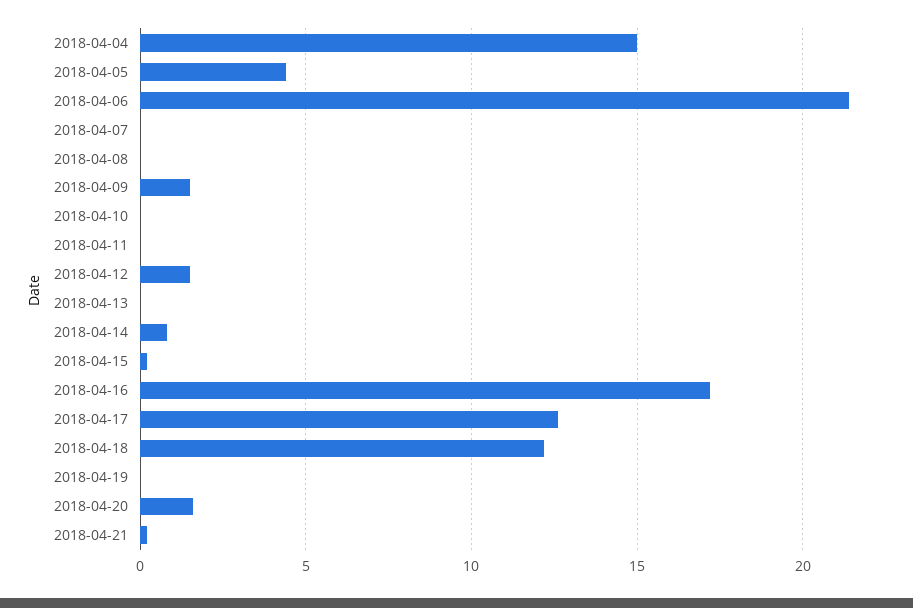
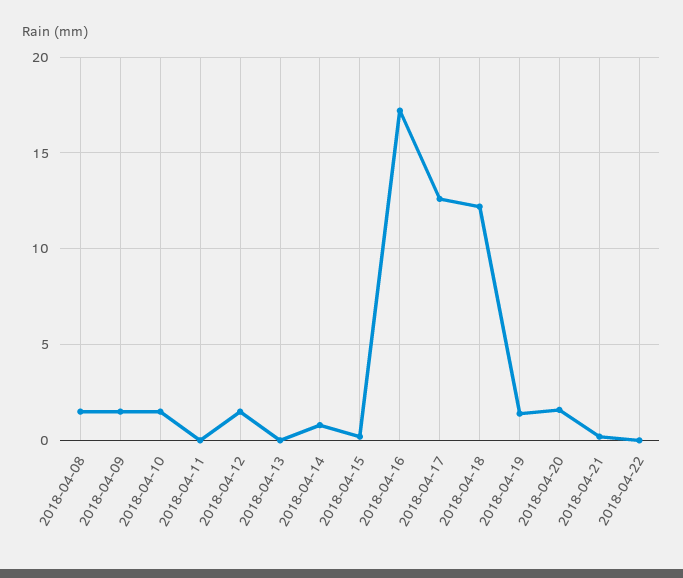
2018-04-04: 15 -> none
2018-04-05: 4.5 -> none
2018-04-06: 21.5 -> none
2018-04-07: 0 -> none
2018-04-08: 0 -> 1.5
2018-04-10: 0 -> 1.5
2018-04-19: 0 -> 1.5
2018-04-22: none -> 0

